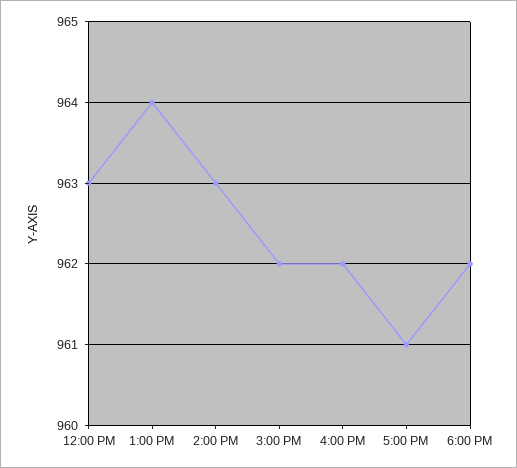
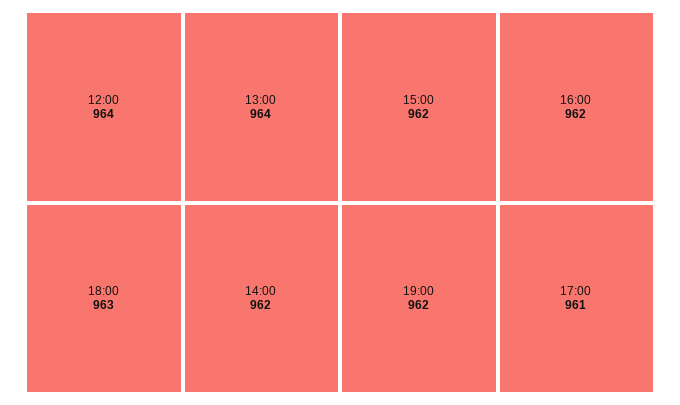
12:00 PM: 963 -> 964
2:00 PM: 963 -> 962
6:00 PM: 962 -> 963
19:00: none -> 962

